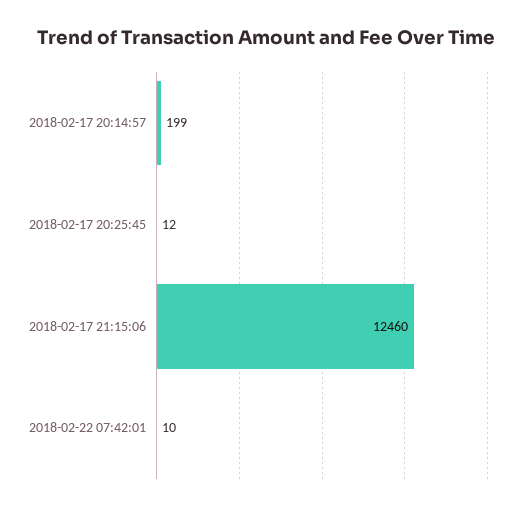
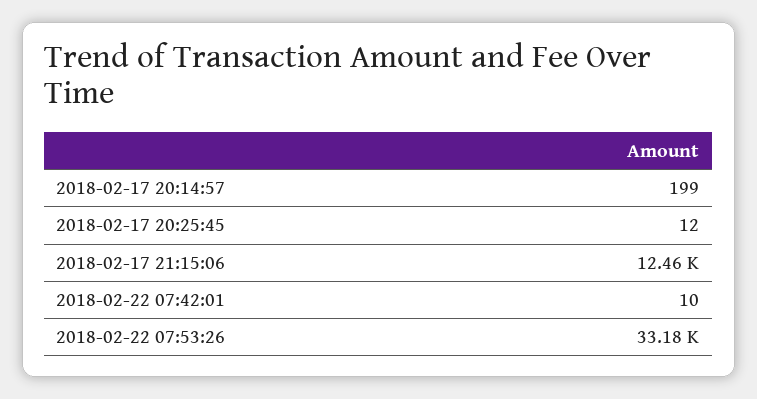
2018-02-22 07:53:26: none -> 33180

